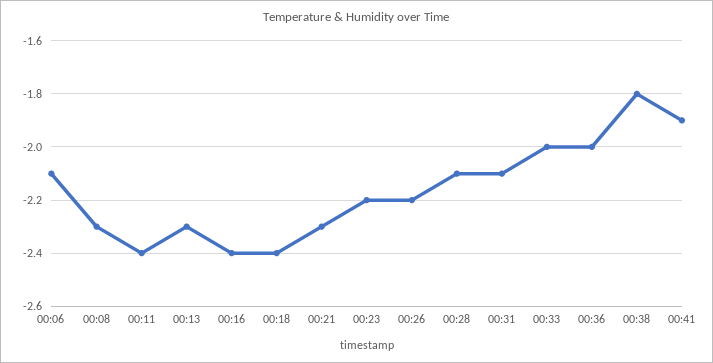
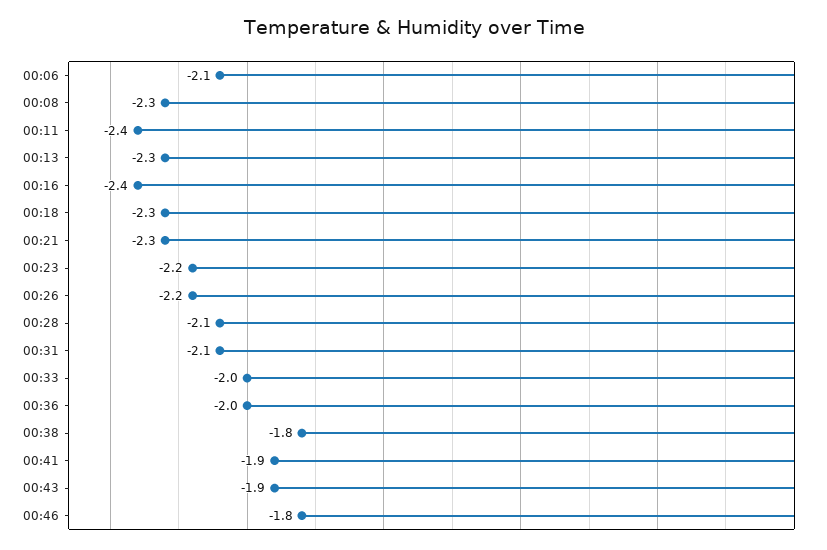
00:18: -2.4 -> -2.3
00:43: none -> -1.9
00:46: none -> -1.8

